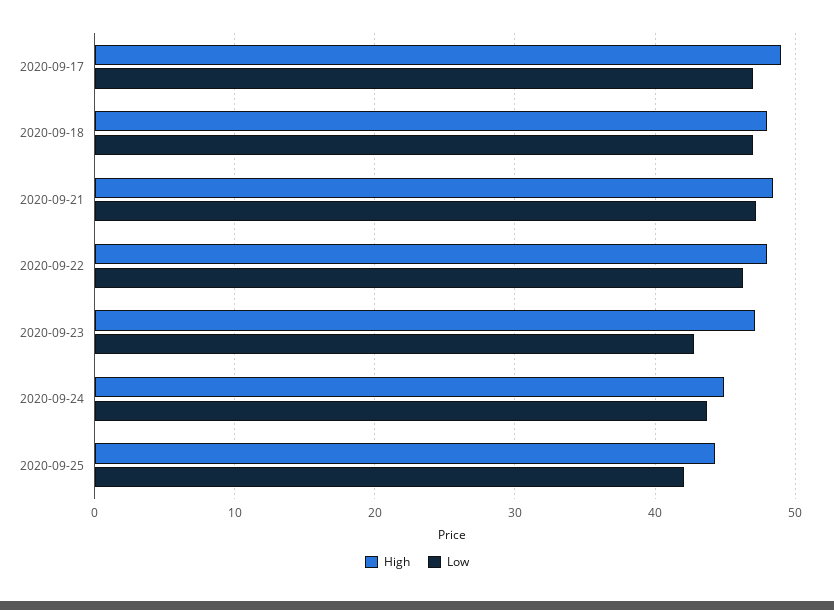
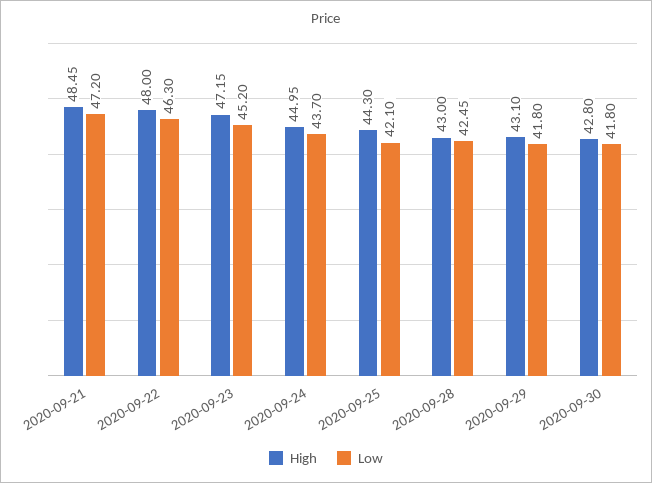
High, 2020-09-17: 49 -> none
Low, 2020-09-17: 47 -> none
High, 2020-09-18: 48 -> none
Low, 2020-09-18: 47 -> none
Low, 2020-09-23: 43 -> 45.2
High, 2020-09-28: none -> 43
Low, 2020-09-28: none -> 42.45
High, 2020-09-29: none -> 43.1
Low, 2020-09-29: none -> 41.8
High, 2020-09-30: none -> 42.8
Low, 2020-09-30: none -> 41.8

